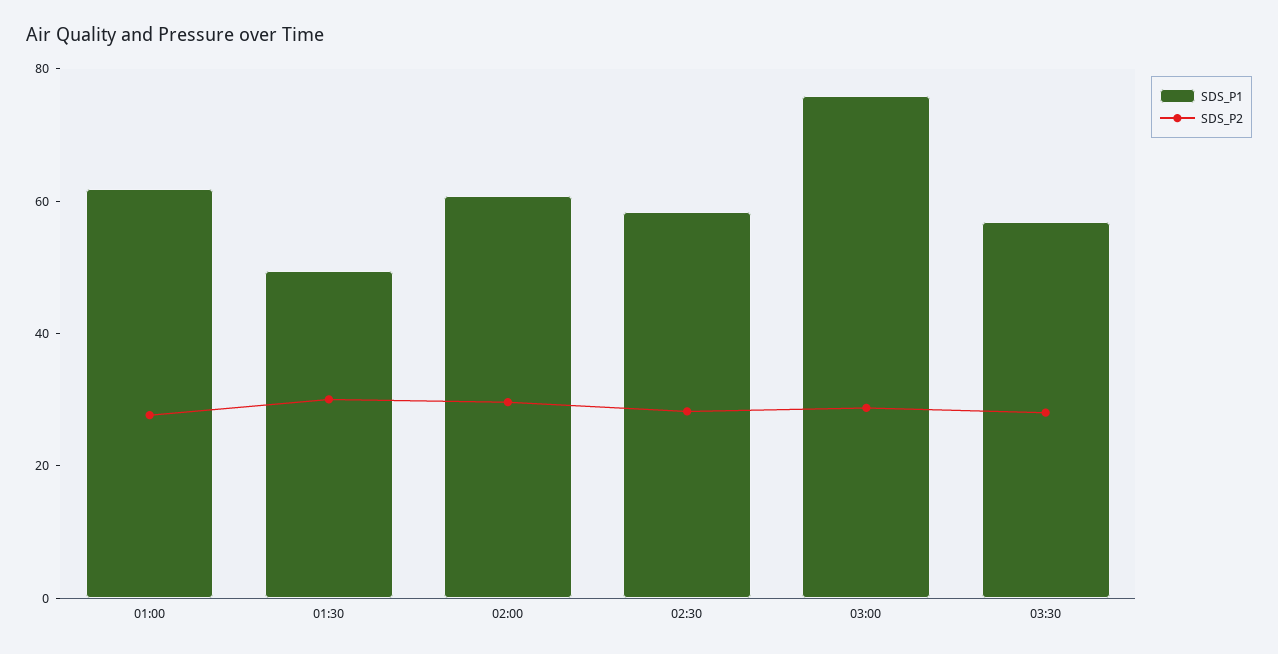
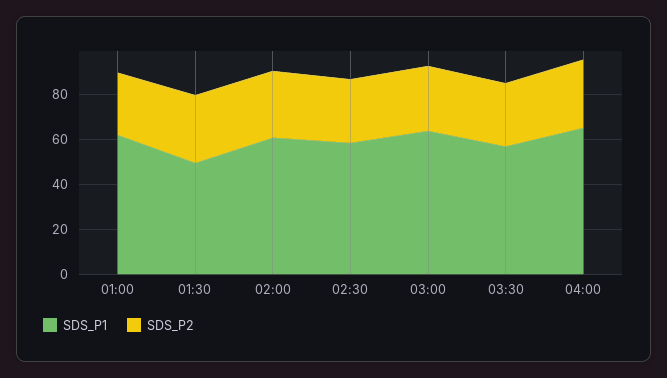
SDS_P1, 03:00: 75 -> 65
SDS_P1, 04:00: none -> 65
SDS_P2, 04:00: none -> 30

